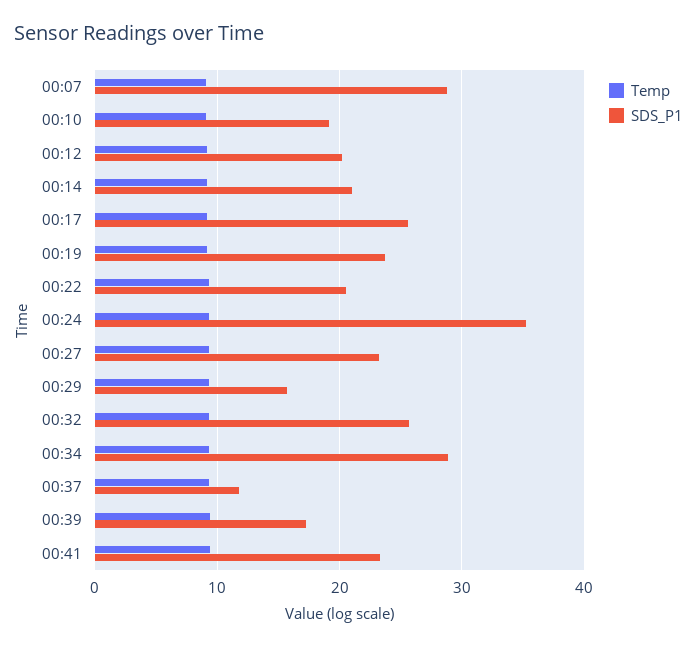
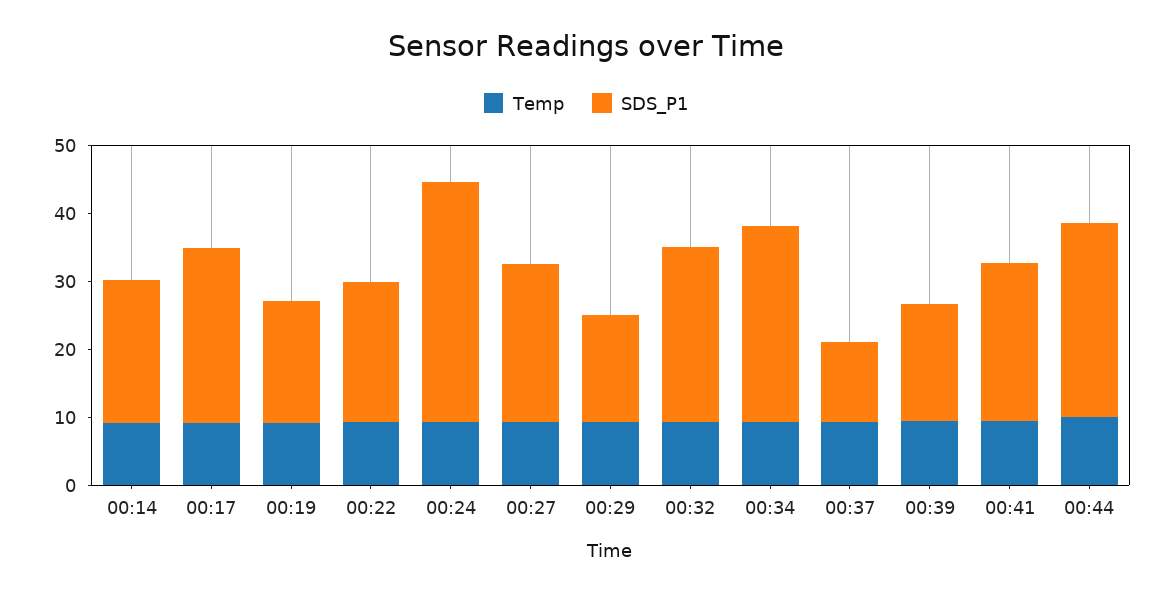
Temp, 00:07: 9 -> none
SDS_P1, 00:07: 29 -> none
Temp, 00:10: 9 -> none
SDS_P1, 00:10: 19 -> none
Temp, 00:12: 9 -> none
SDS_P1, 00:12: 20 -> none
SDS_P1, 00:19: 24 -> 18
Temp, 00:44: none -> 10
SDS_P1, 00:44: none -> 28

